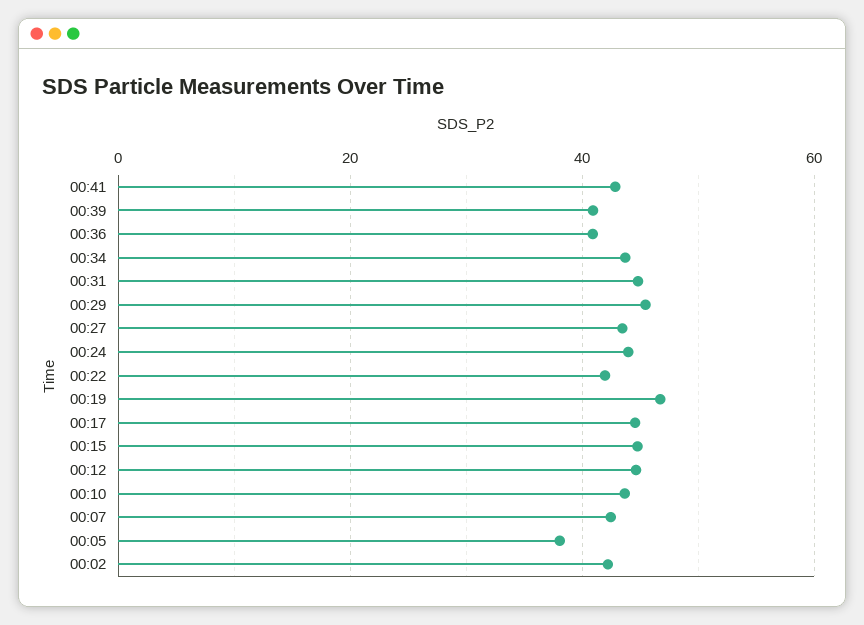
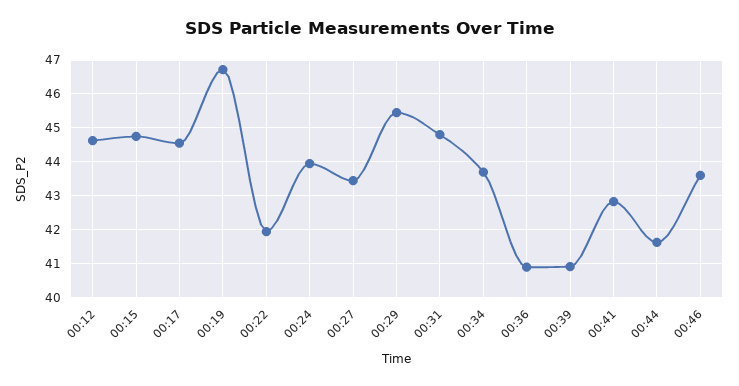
00:10: 44 -> none
00:07: 42 -> none
00:05: 38 -> none
00:02: 42 -> none
00:44: none -> 41.6
00:46: none -> 43.6

